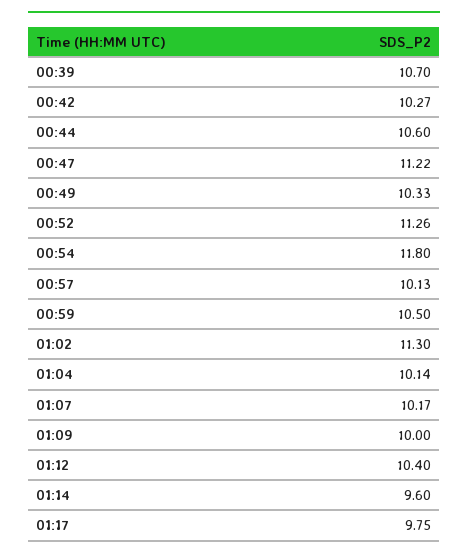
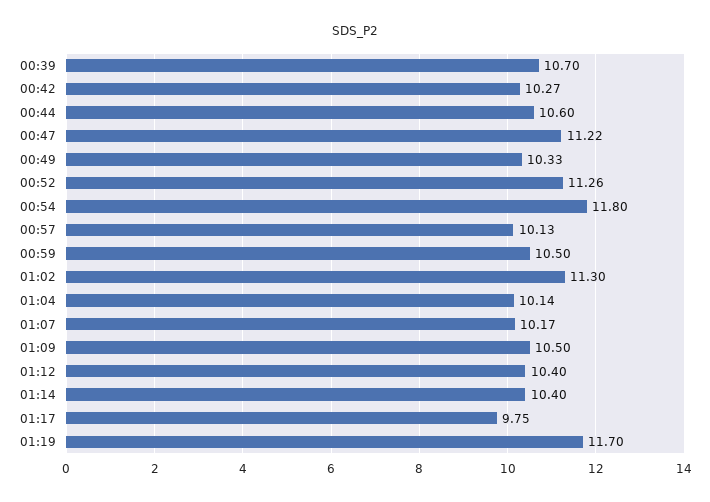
01:09: 10 -> 10.5
01:14: 9.6 -> 10.4
01:19: none -> 11.7

